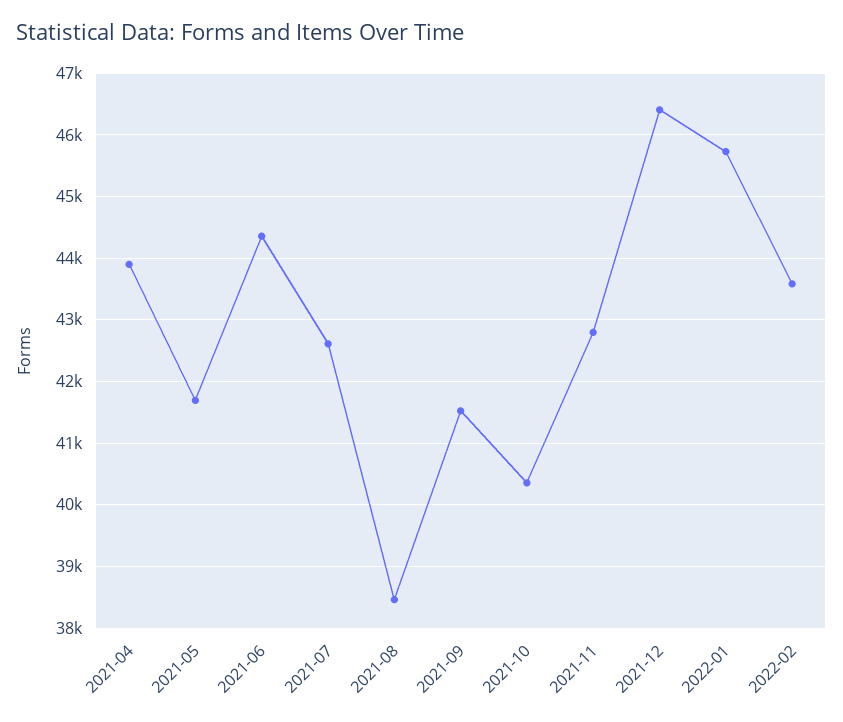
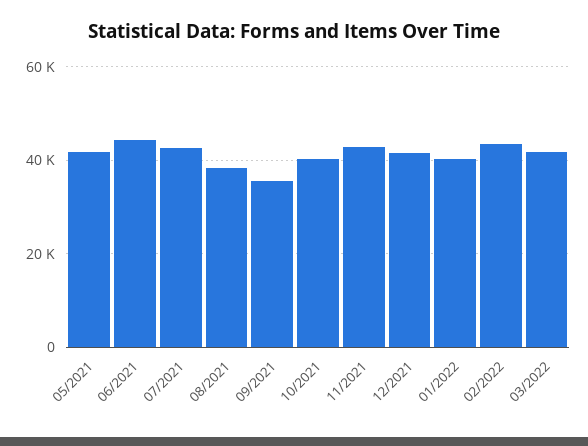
2021-04: 43900 -> none
2021-09: 41500 -> 36000
2021-12: 46400 -> 42000
2022-01: 45700 -> 40000
03/2022: none -> 42000

